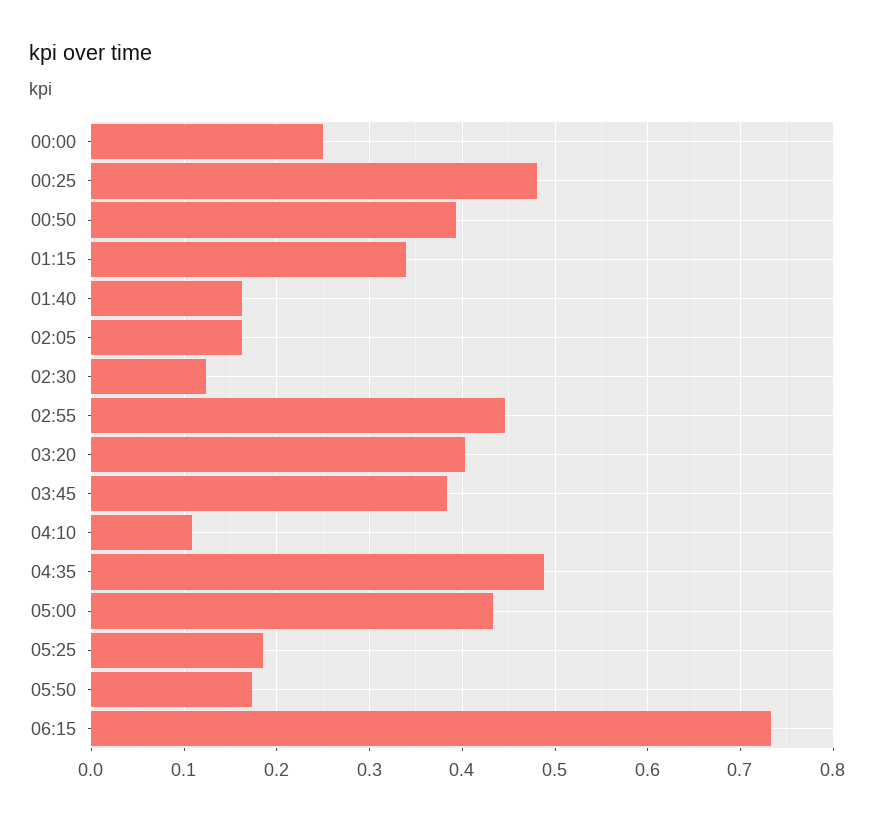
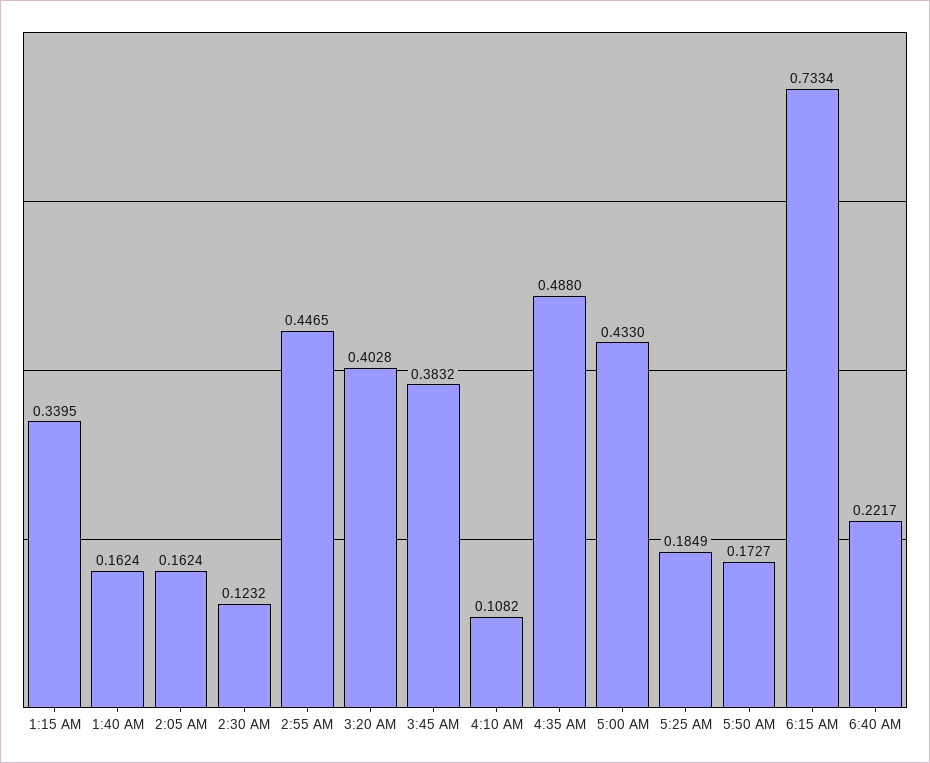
00:00: 0.25 -> none
00:25: 0.48 -> none
00:50: 0.39 -> none
6:40 AM: none -> 0.2217

